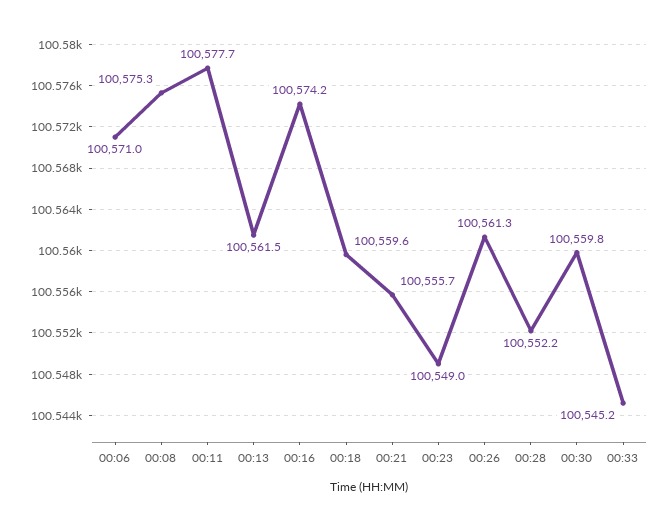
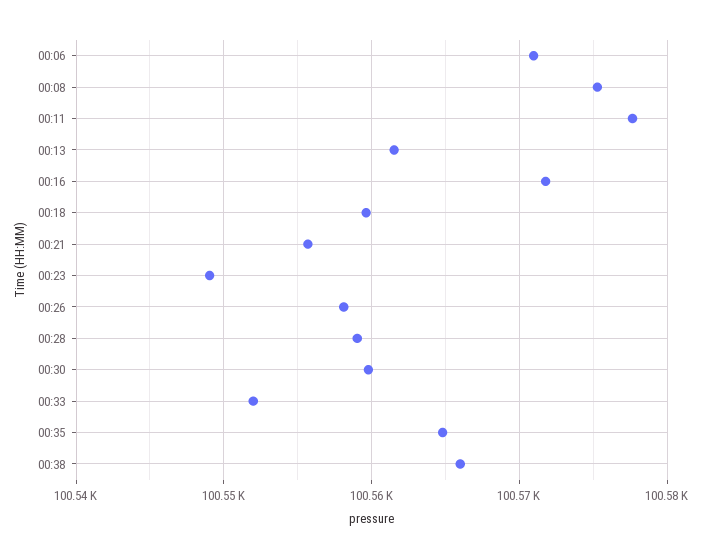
00:16: 100574.2 -> 100572
00:26: 100561.3 -> 100558
00:28: 100552.2 -> 100559
00:33: 100545.2 -> 100552
00:35: none -> 100565
00:38: none -> 100566

